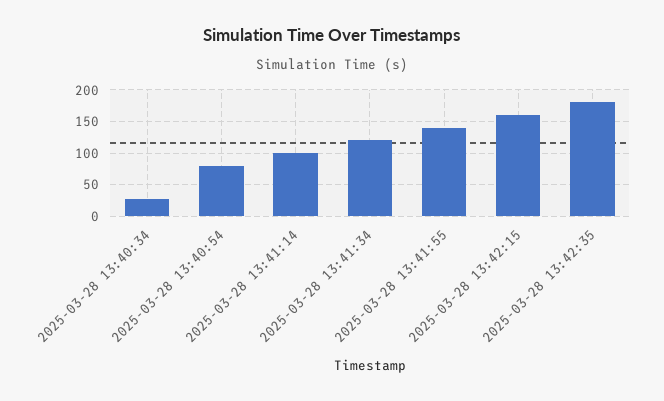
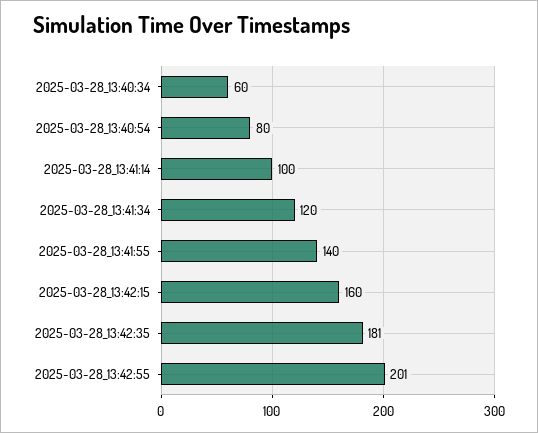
2025-03-28 13:40:34: 30 -> 60
2025-03-28_13:42:55: none -> 201

